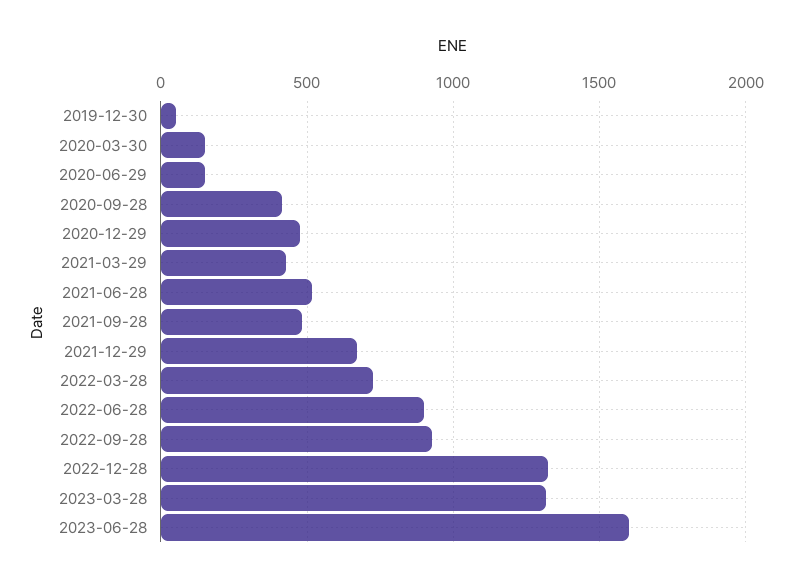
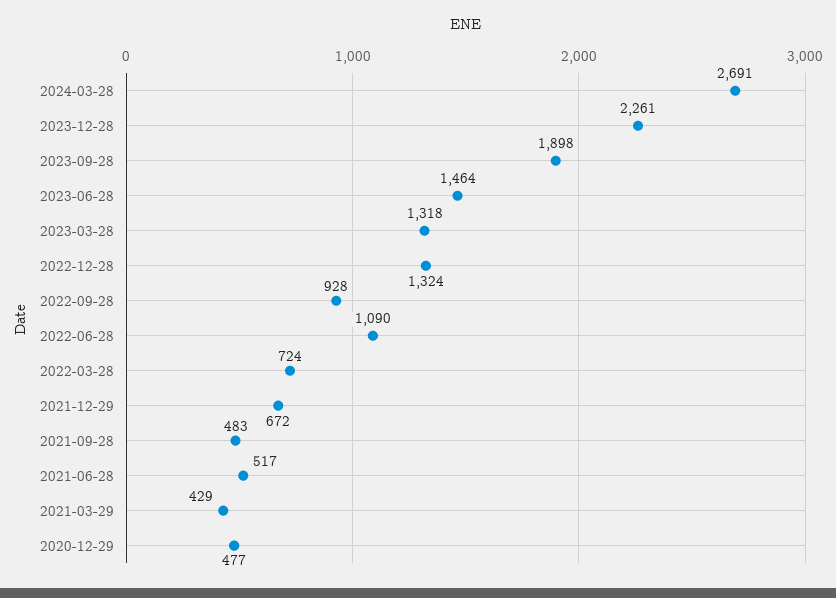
2019-12-30: 50 -> none
2020-03-30: 150 -> none
2020-06-29: 150 -> none
2020-09-28: 400 -> none
2022-06-28: 900 -> 1090
2023-06-28: 1600 -> 1464
2024-03-28: none -> 2691
2023-12-28: none -> 2261
2023-09-28: none -> 1898

